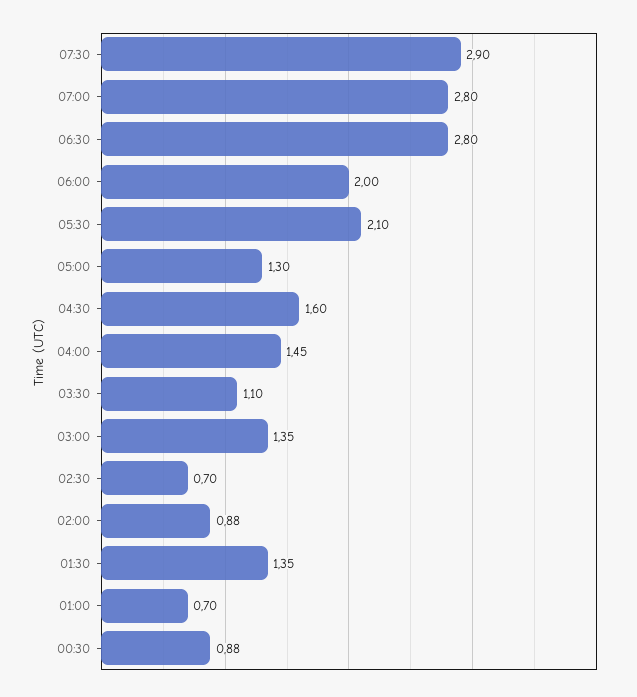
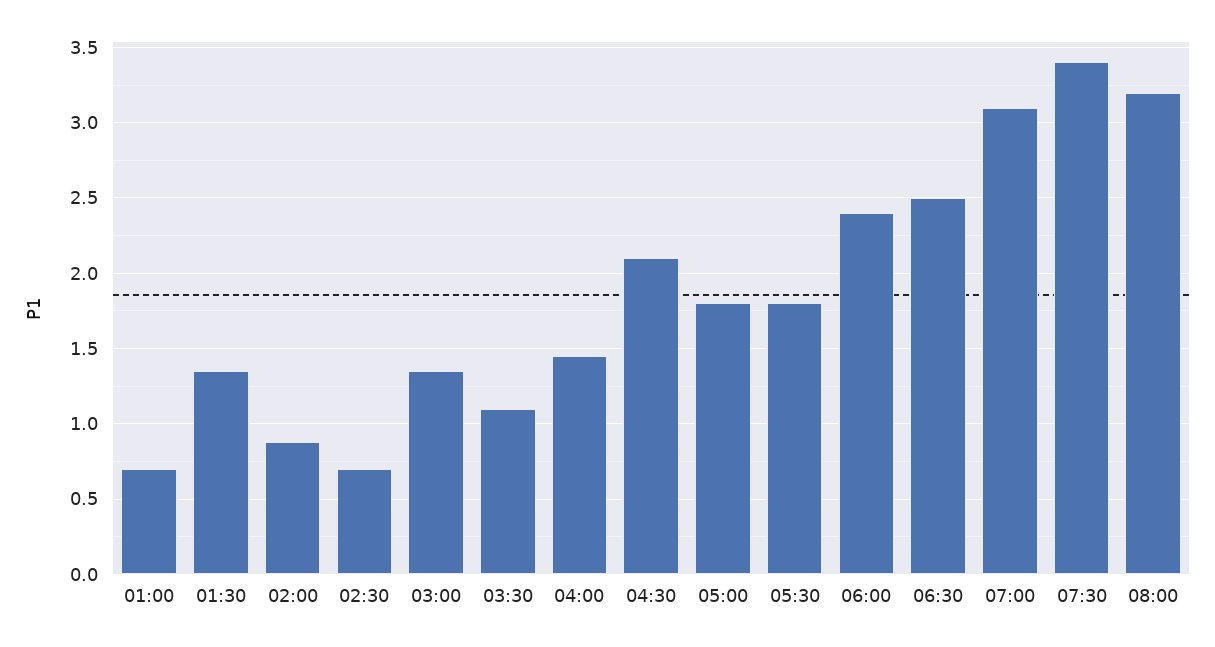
07:30: 2.9 -> 3.4
07:00: 2.8 -> 3.1
06:30: 2.8 -> 2.5
06:00: 2 -> 2.4
05:30: 2.1 -> 1.8
05:00: 1.3 -> 1.8
04:30: 1.6 -> 2.1
00:30: 0.88 -> none
08:00: none -> 3.2

